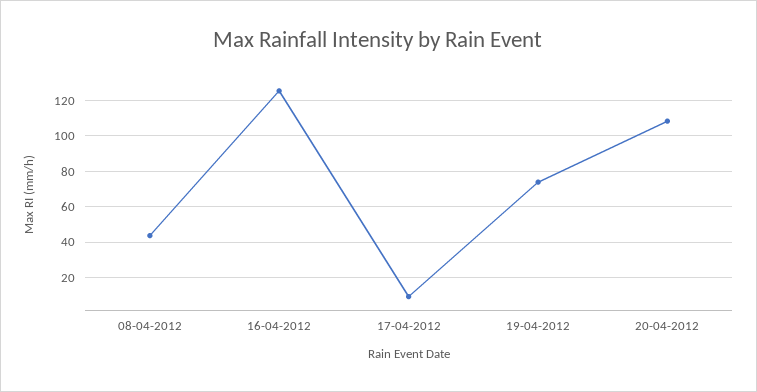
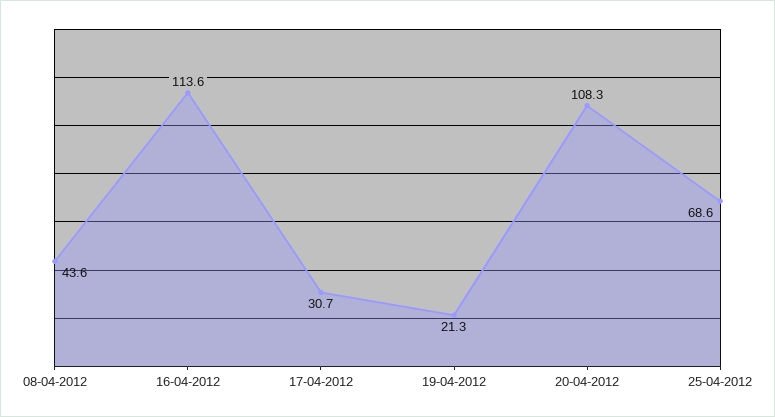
16-04-2012: 125 -> 113.6
17-04-2012: 10 -> 30.7
19-04-2012: 75 -> 21.3
25-04-2012: none -> 68.6

